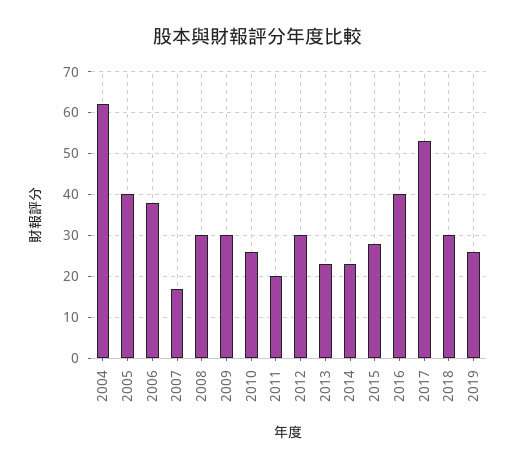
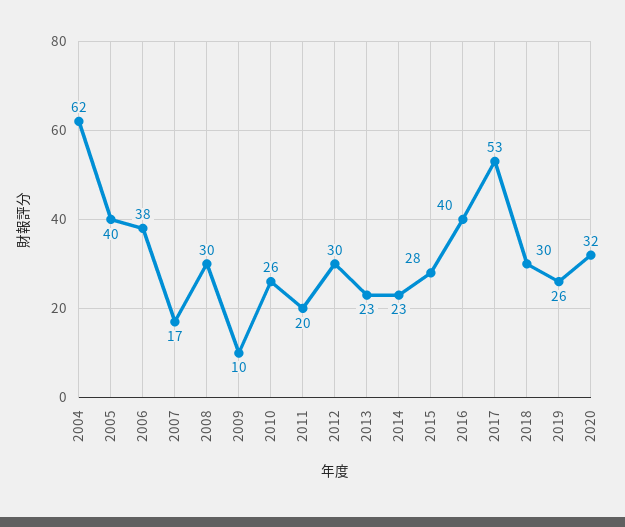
2009: 30 -> 10
2020: none -> 32

